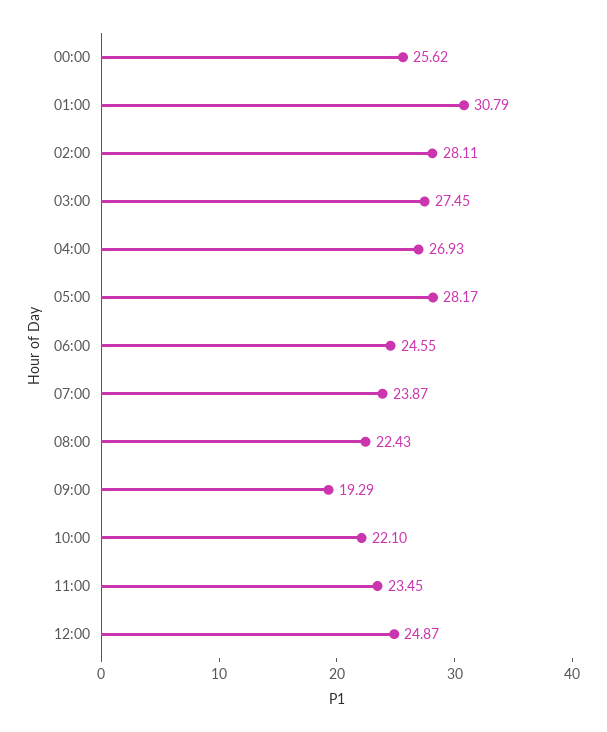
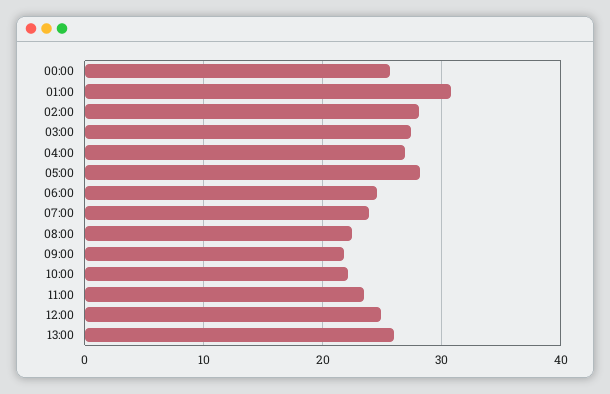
09:00: 19.29 -> 22
13:00: none -> 26

